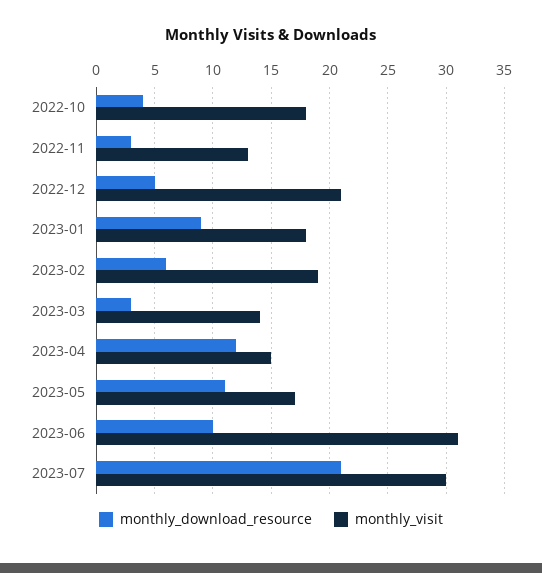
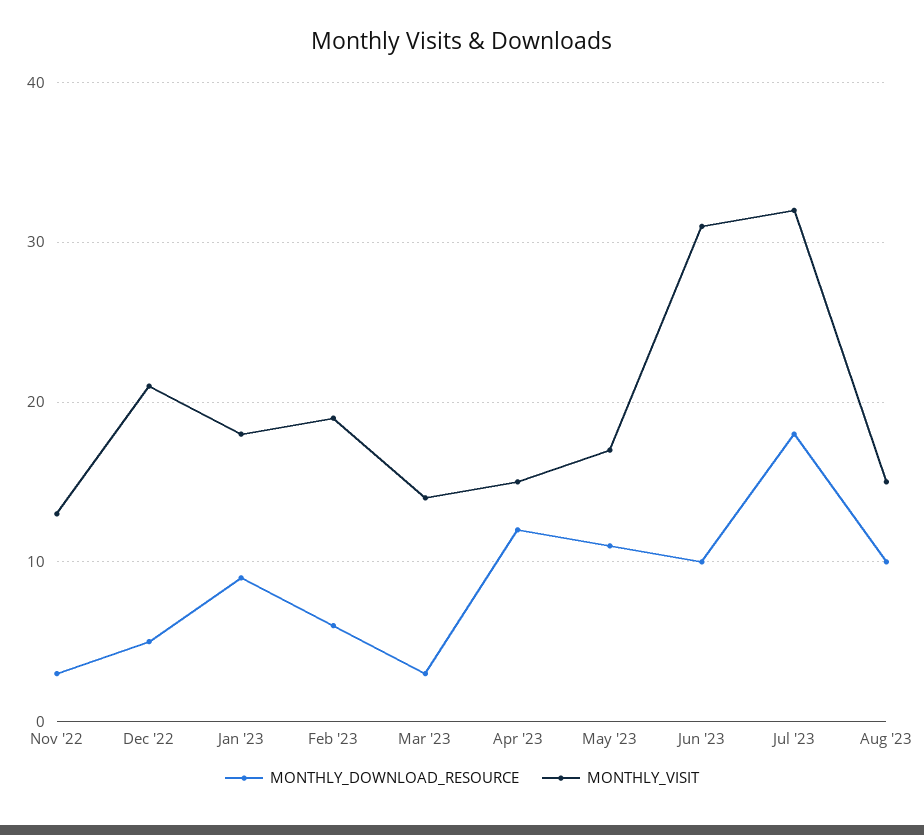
monthly_download_resource, 2022-10: 4 -> none
monthly_visit, 2022-10: 18 -> none
monthly_download_resource, 2023-07: 21 -> 18
monthly_visit, 2023-07: 30 -> 32
monthly_download_resource, Aug '23: none -> 10
monthly_visit, Aug '23: none -> 15

